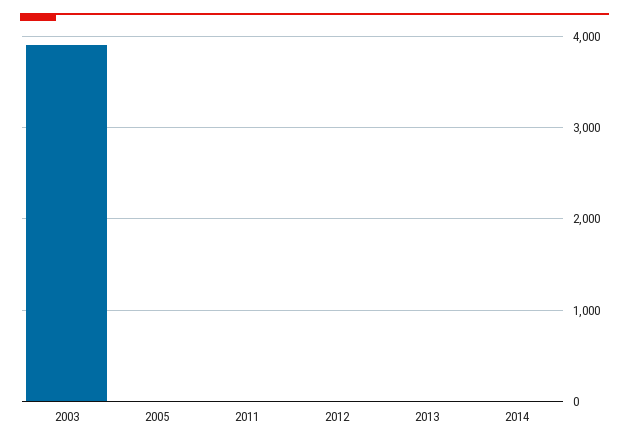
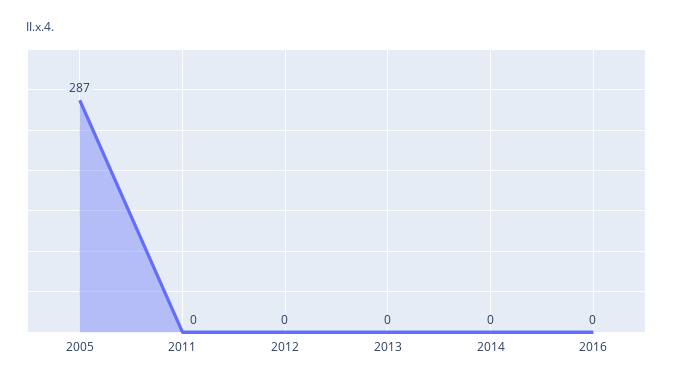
2003: 3900 -> none
2005: 0 -> 287
2016: none -> 0

